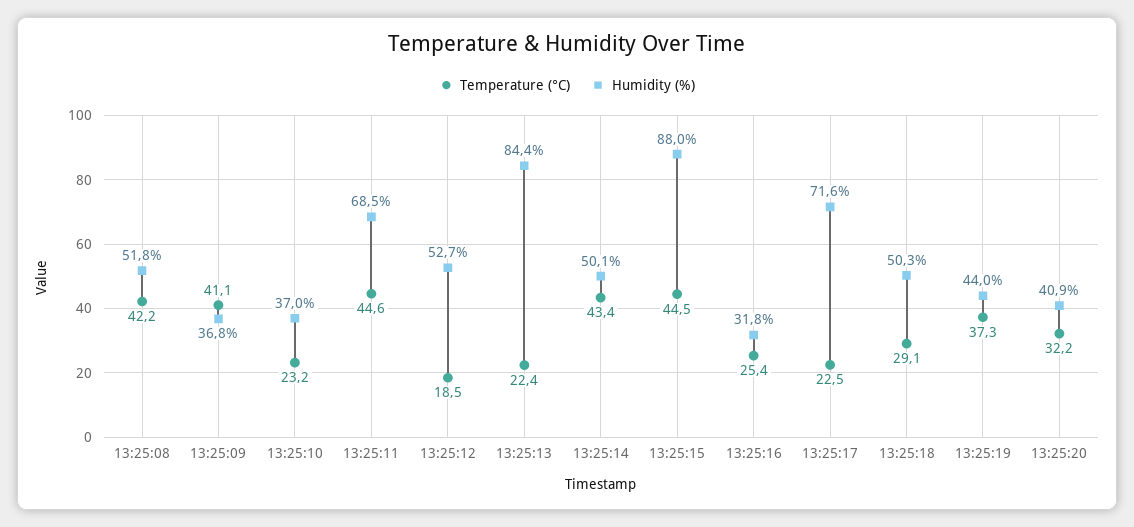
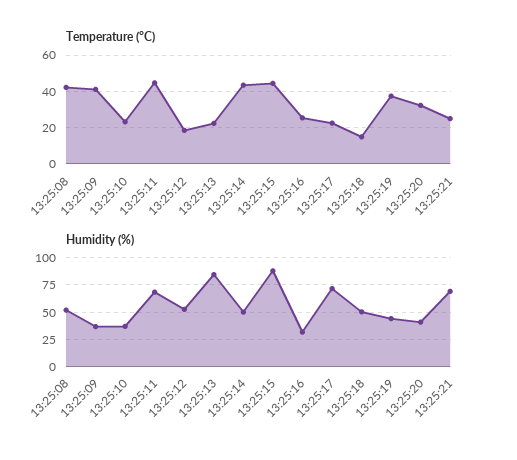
Temperature (°C), 13:25:18: 29.1 -> 15
Temperature (°C), 13:25:21: none -> 25
Humidity (%), 13:25:21: none -> 75

